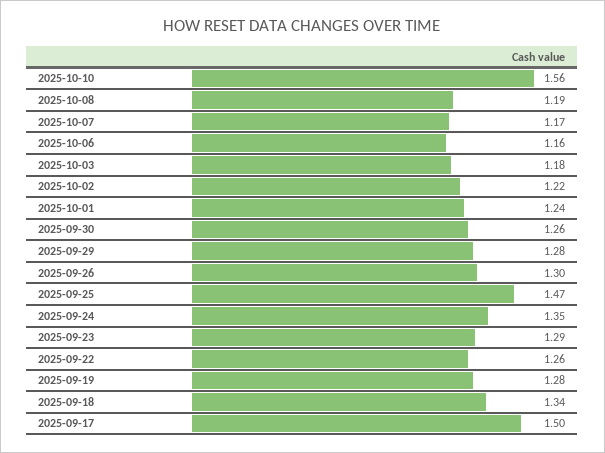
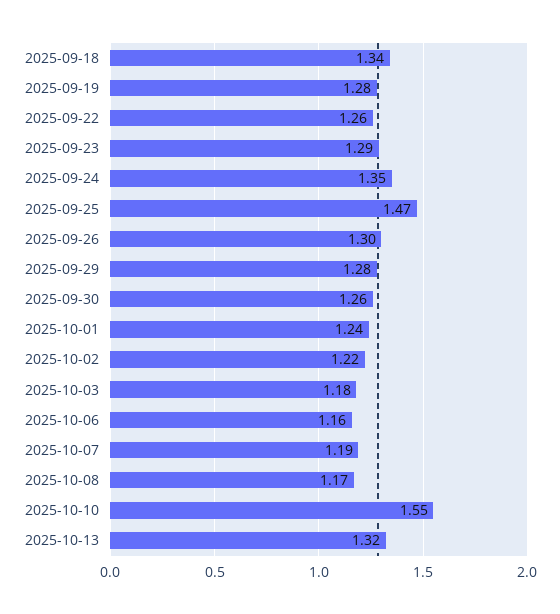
2025-10-10: 1.56 -> 1.55
2025-10-08: 1.19 -> 1.17
2025-10-07: 1.17 -> 1.19
2025-09-17: 1.5 -> none
2025-10-13: none -> 1.32

